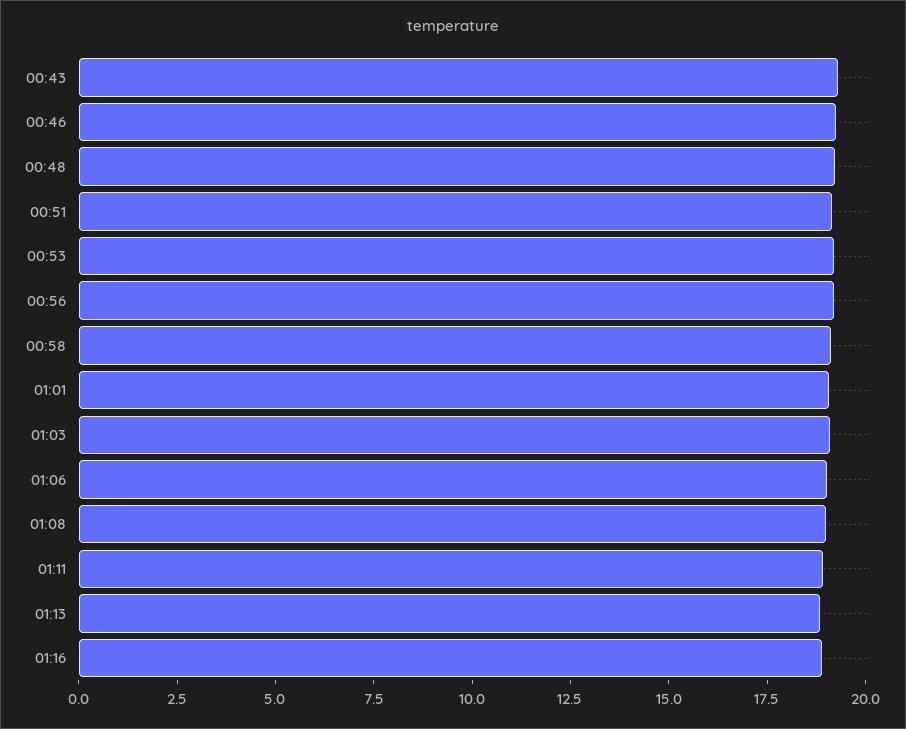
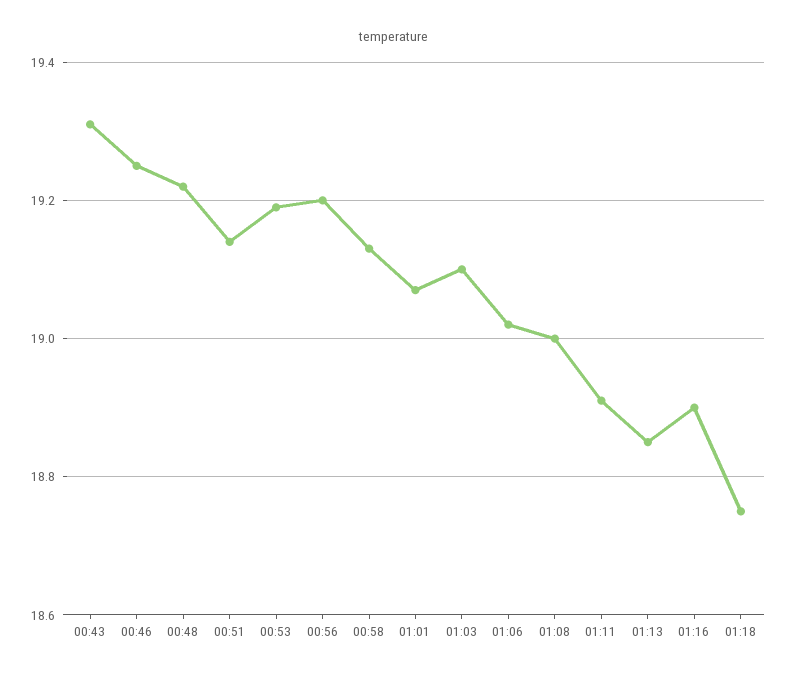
01:18: none -> 18.75

